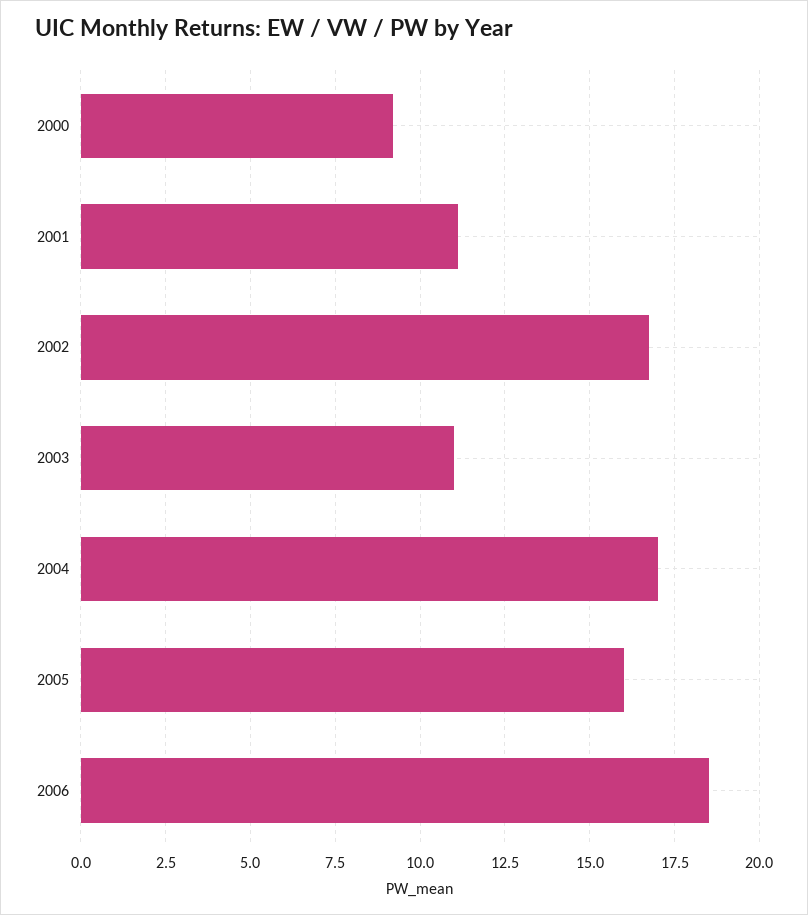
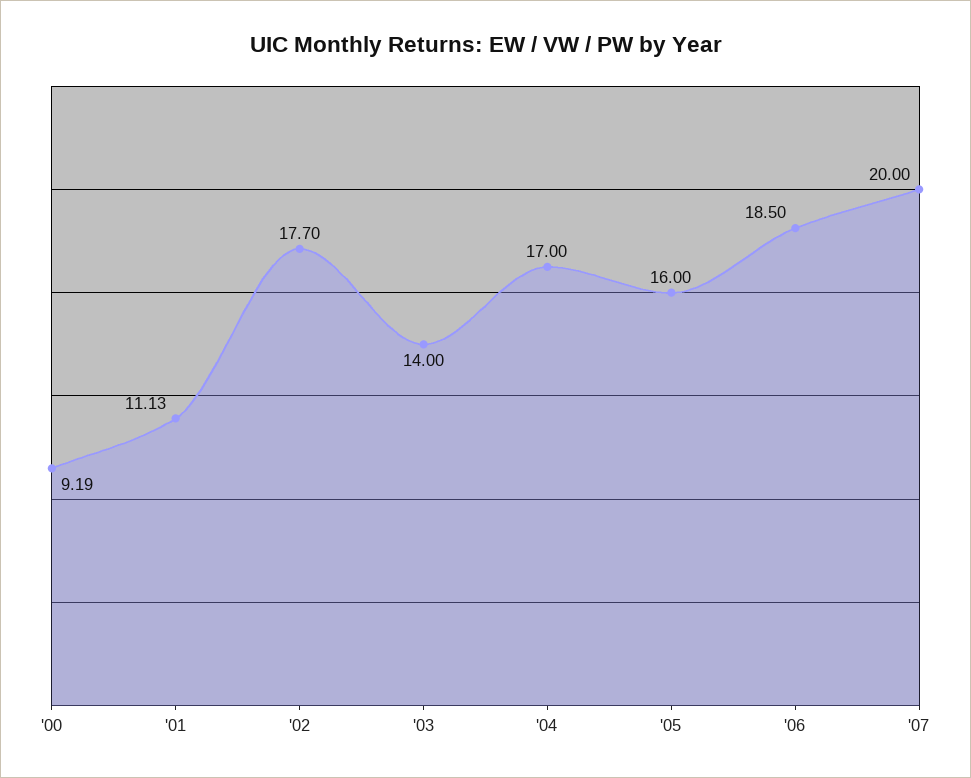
2002: 16.75 -> 17.7
2003: 11 -> 14
'07: none -> 20

